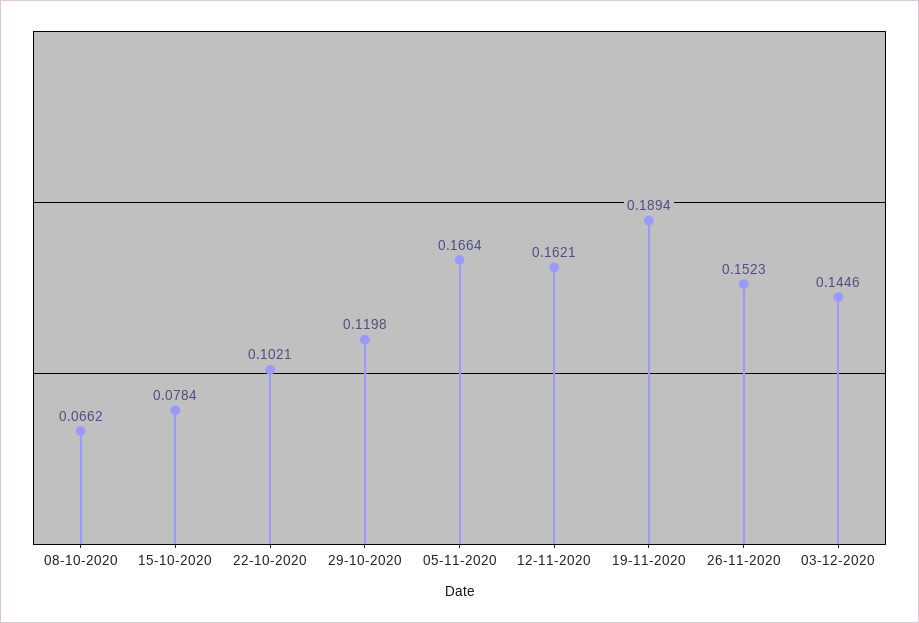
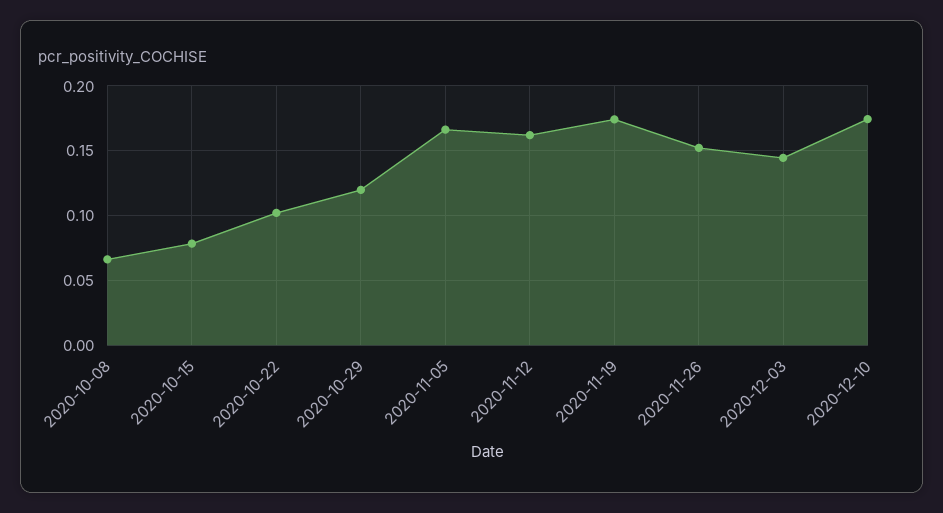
19-11-2020: 0.1894 -> 0.175
2020-12-10: none -> 0.175

